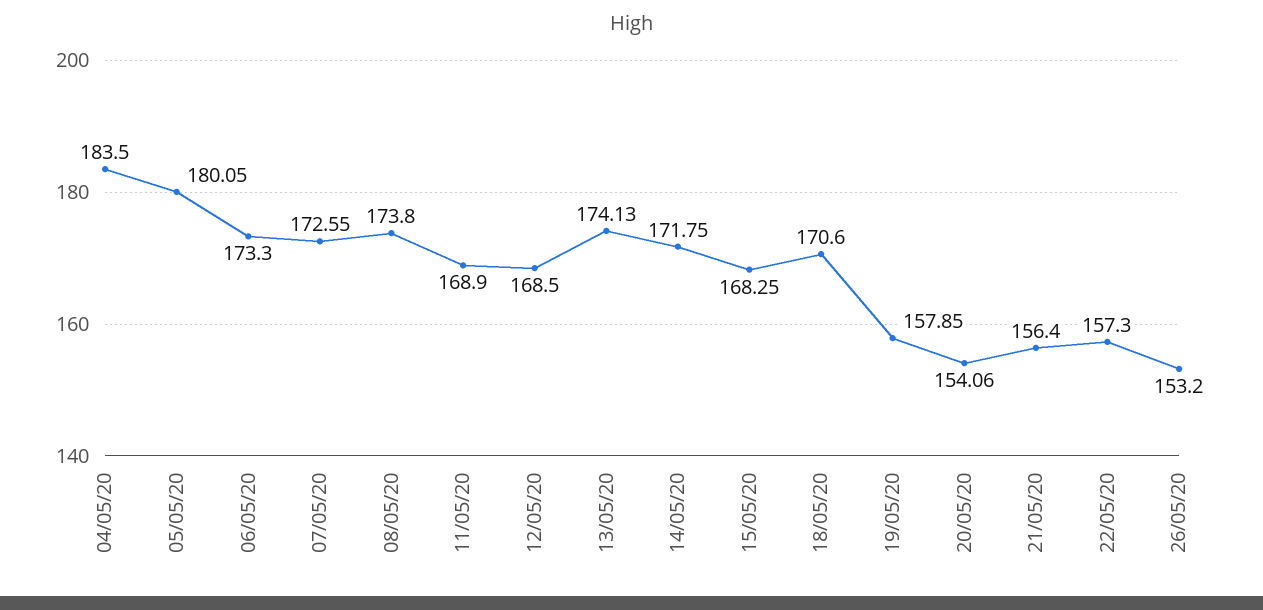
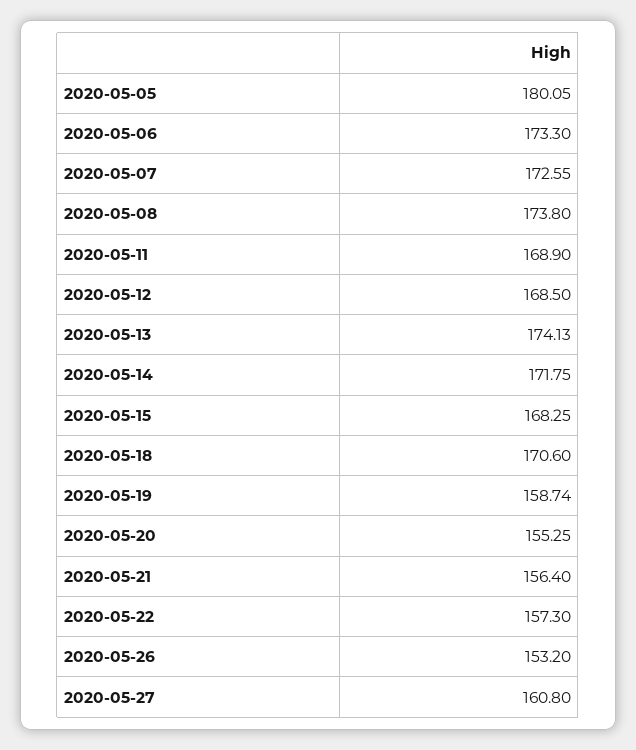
04/05/20: 183.5 -> none
19/05/20: 157.85 -> 158.74
20/05/20: 154.06 -> 155.25
2020-05-27: none -> 160.8

